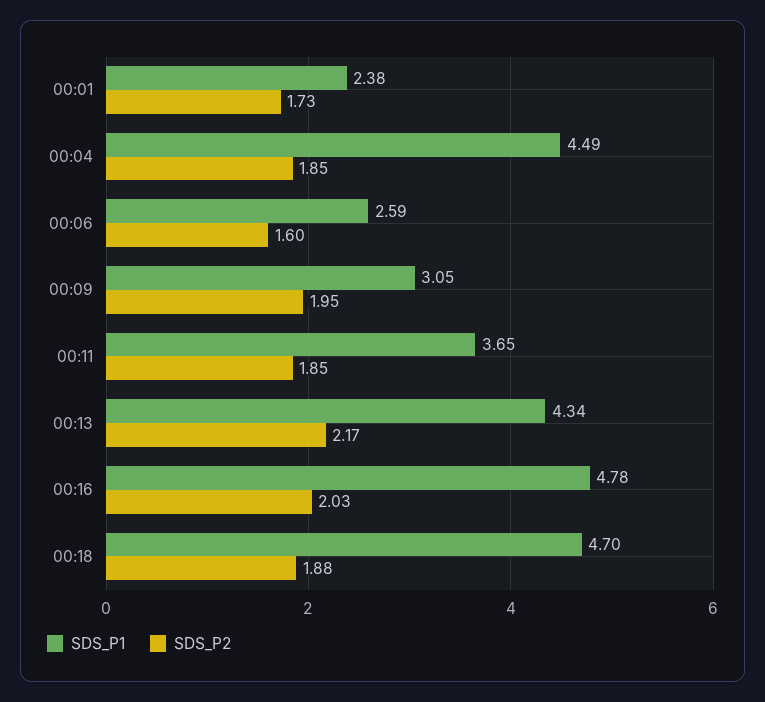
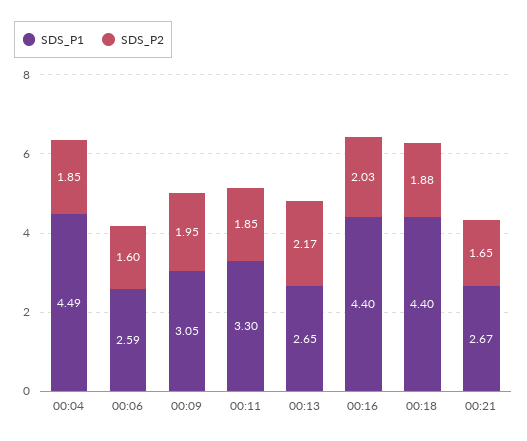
SDS_P1, 00:01: 2.38 -> none
SDS_P2, 00:01: 1.73 -> none
SDS_P1, 00:11: 3.65 -> 3.3
SDS_P1, 00:13: 4.34 -> 2.65
SDS_P1, 00:16: 4.78 -> 4.4
SDS_P1, 00:18: 4.7 -> 4.4
SDS_P1, 00:21: none -> 2.67
SDS_P2, 00:21: none -> 1.65

